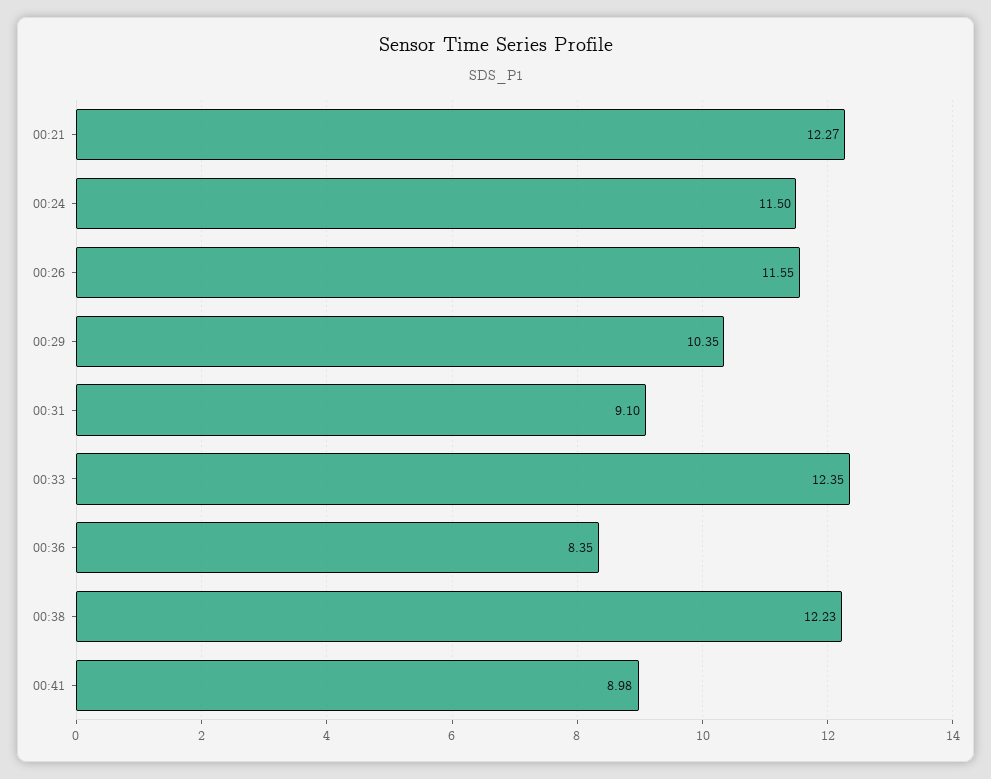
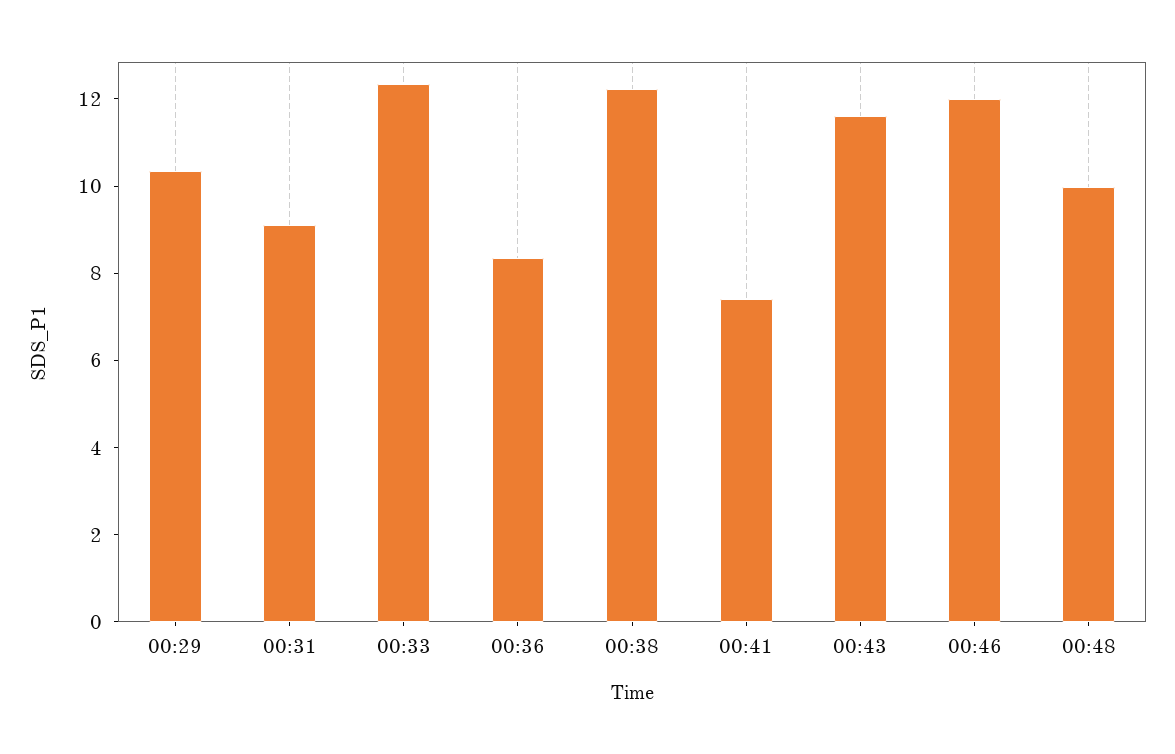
00:21: 12.27 -> none
00:24: 11.5 -> none
00:26: 11.55 -> none
00:41: 8.98 -> 7.5
00:43: none -> 11.5
00:46: none -> 12
00:48: none -> 10

